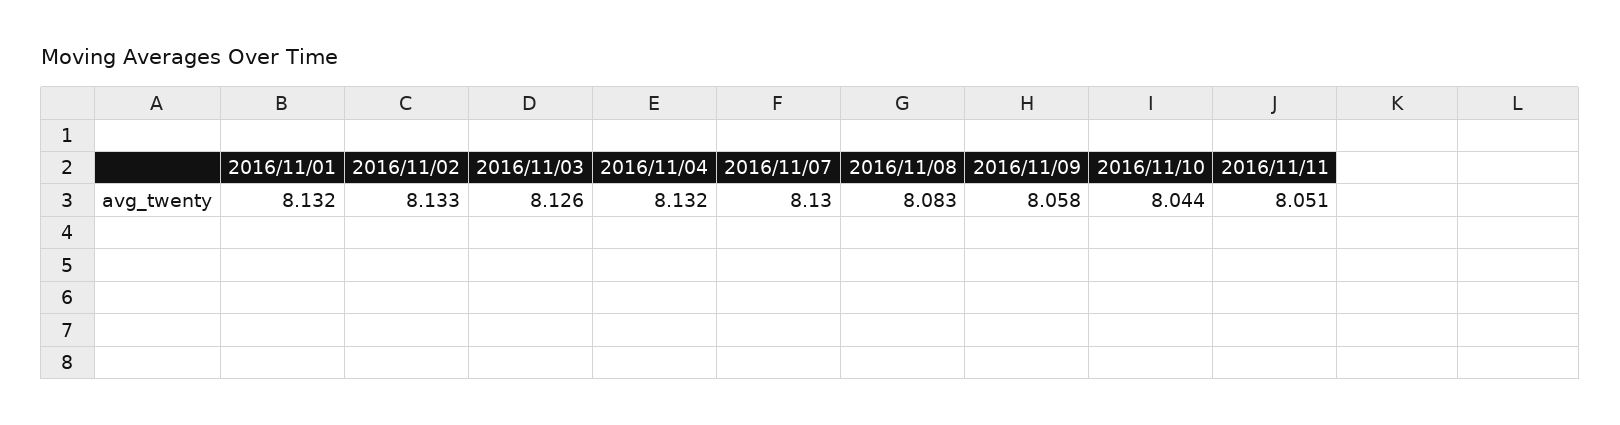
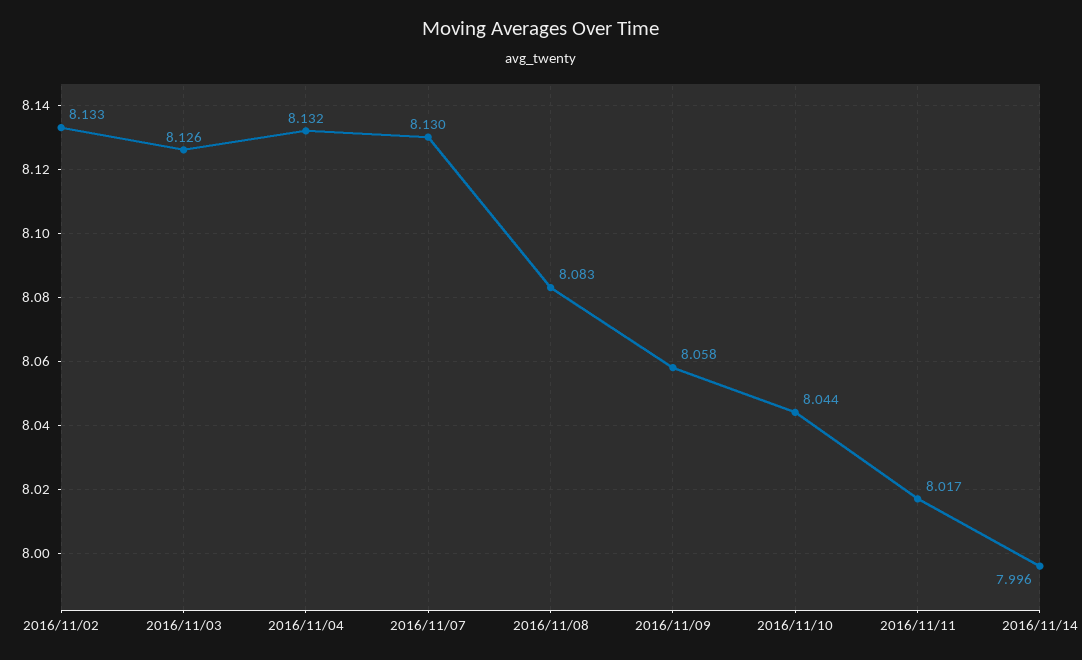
2016/11/01: 8.132 -> none
2016/11/11: 8.051 -> 8.017
2016/11/14: none -> 7.996

